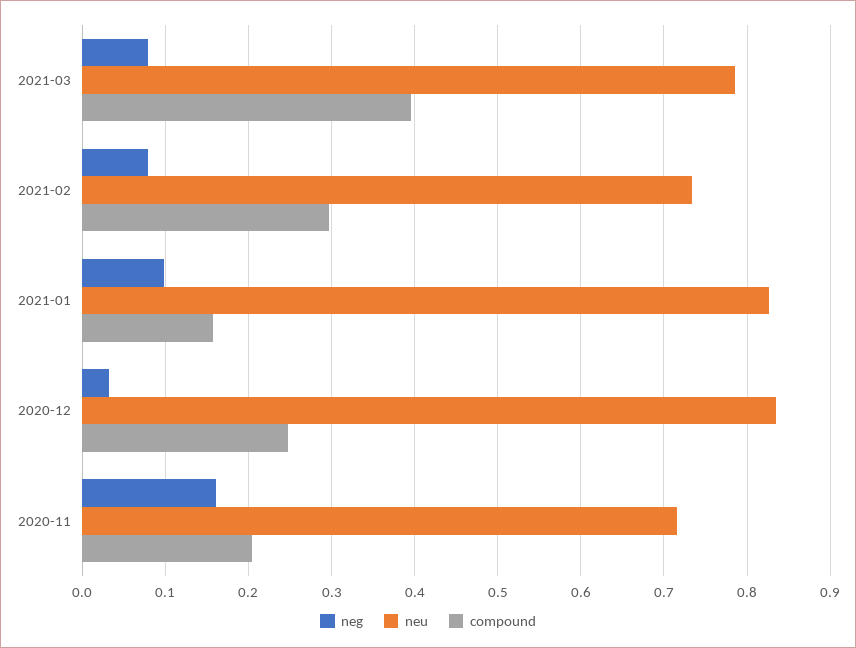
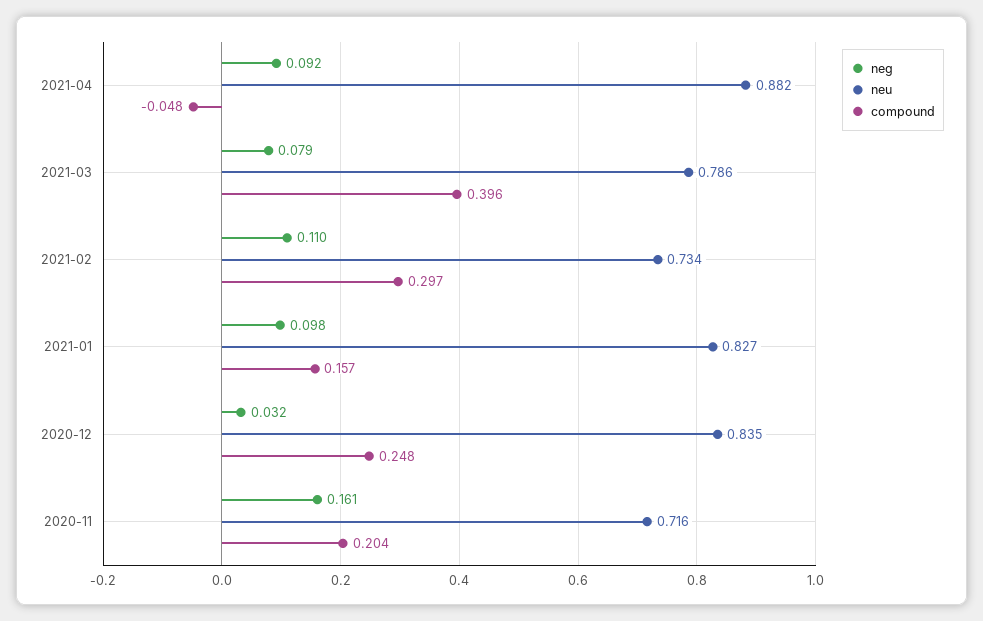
neg, 2021-02: 0.08 -> 0.11
neg, 2021-04: none -> 0.092
neu, 2021-04: none -> 0.882
compound, 2021-04: none -> -0.048

